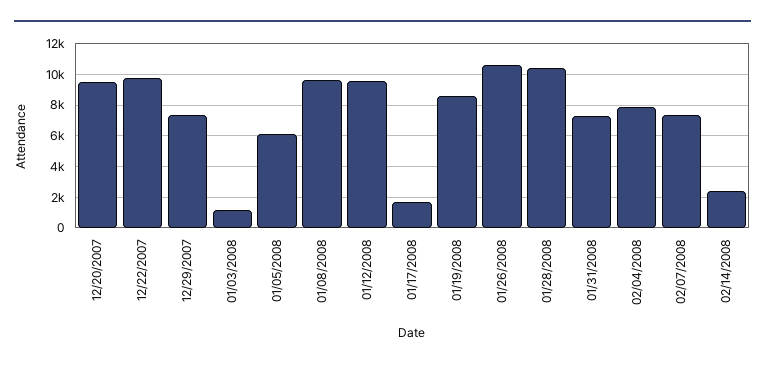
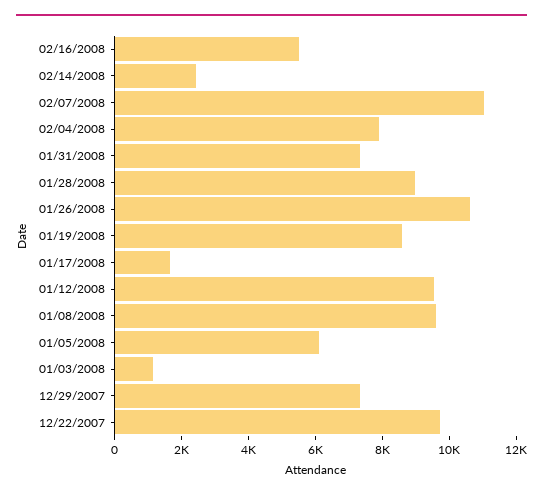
12/20/2007: 9500 -> none
01/28/2008: 10500 -> 9000
02/07/2008: 7500 -> 11000
02/16/2008: none -> 5500

